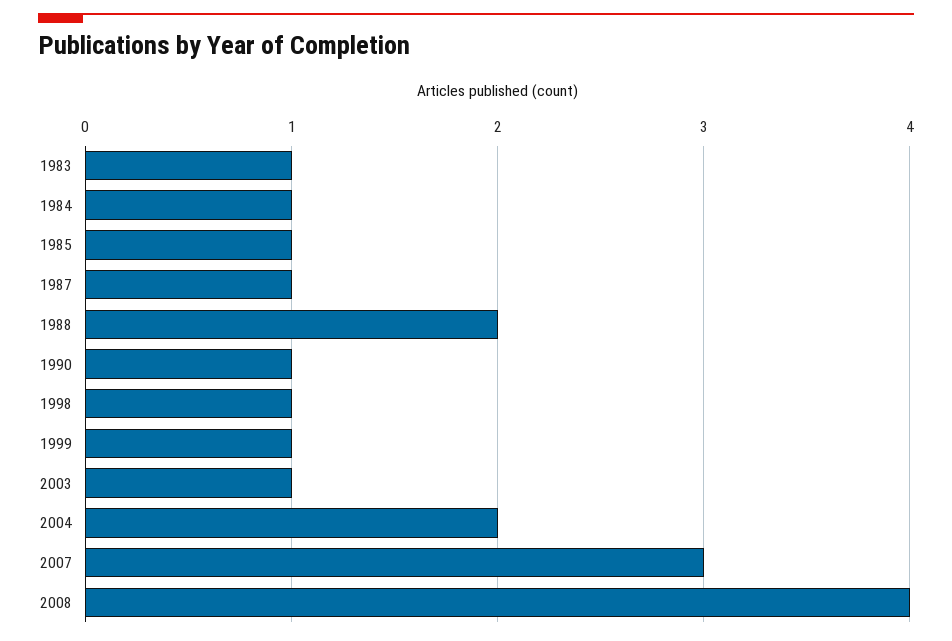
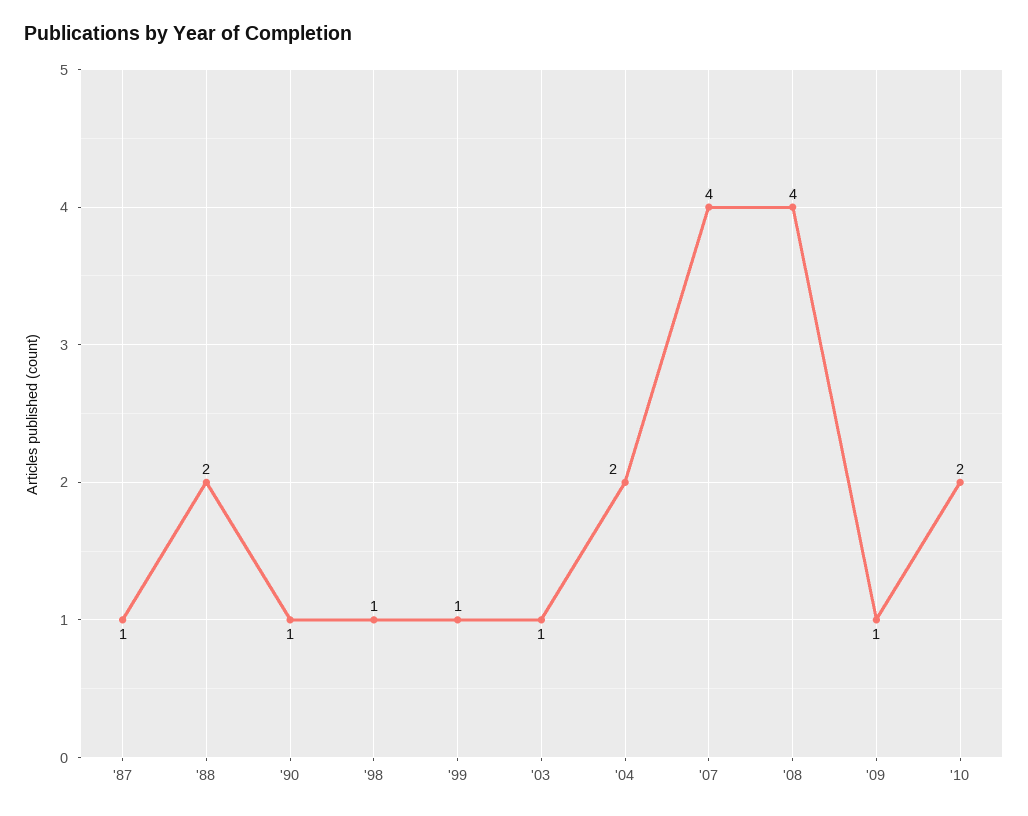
1983: 1 -> none
1984: 1 -> none
1985: 1 -> none
2007: 3 -> 4
'09: none -> 1
'10: none -> 2

